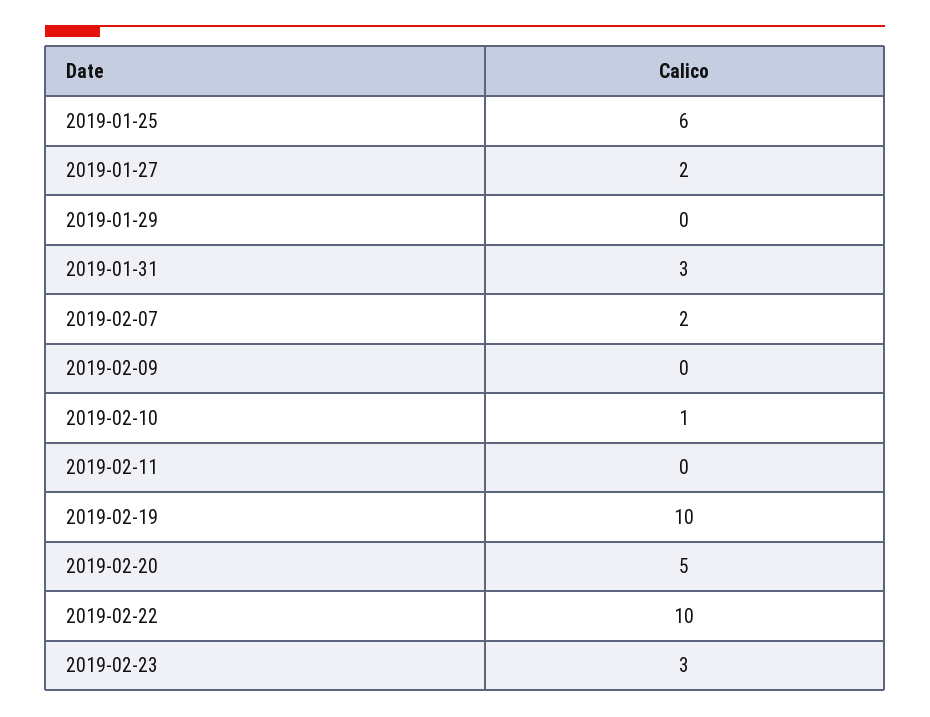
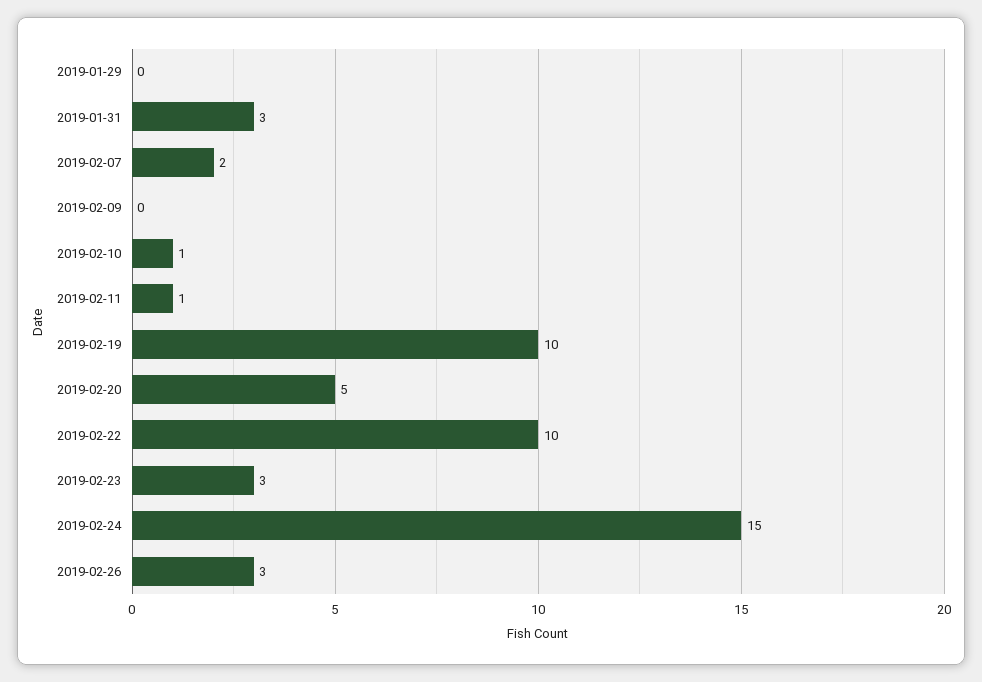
2019-01-25: 6 -> none
2019-01-27: 2 -> none
2019-02-11: 0 -> 1
2019-02-24: none -> 15
2019-02-26: none -> 3

